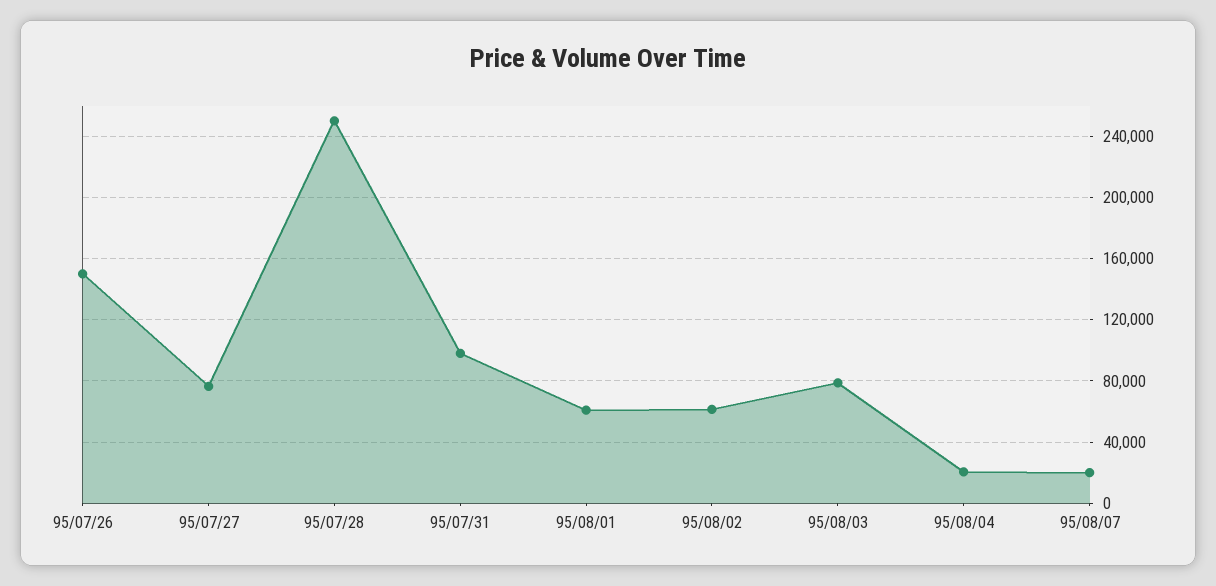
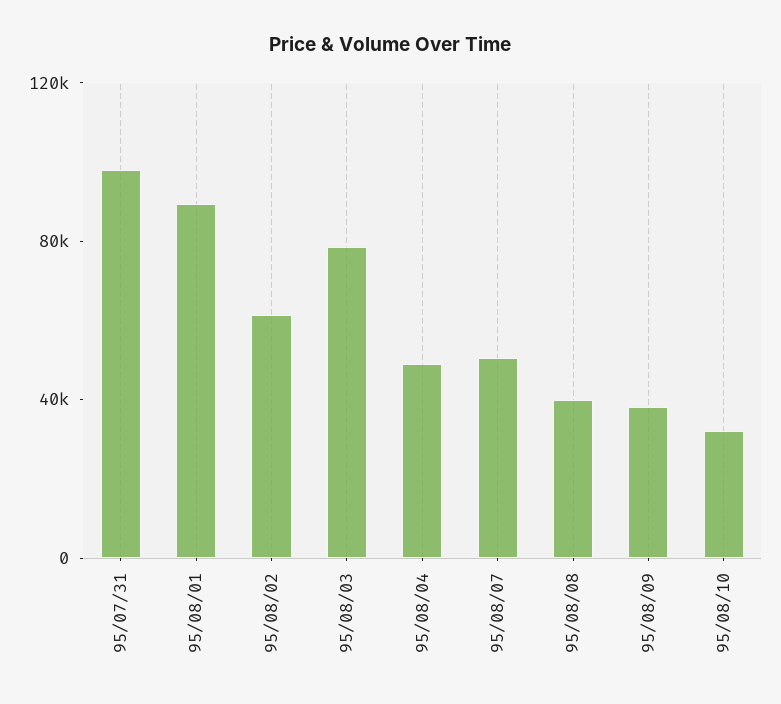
95/07/26: 150000 -> none
95/07/27: 75000 -> none
95/07/28: 250000 -> none
95/08/01: 60000 -> 90000
95/08/04: 20000 -> 50000
95/08/07: 20000 -> 50000
95/08/08: none -> 40000
95/08/09: none -> 40000
95/08/10: none -> 30000

